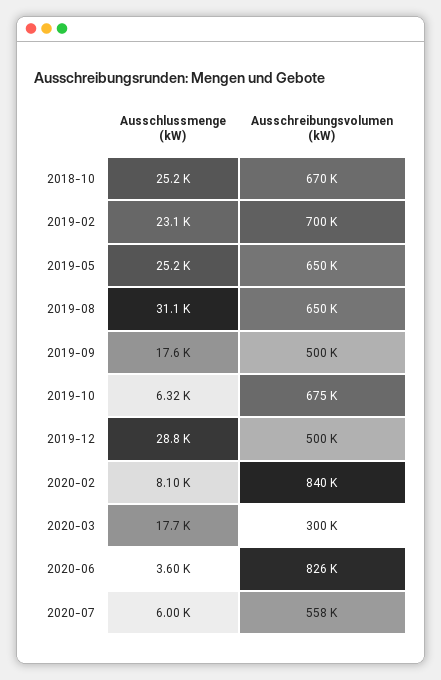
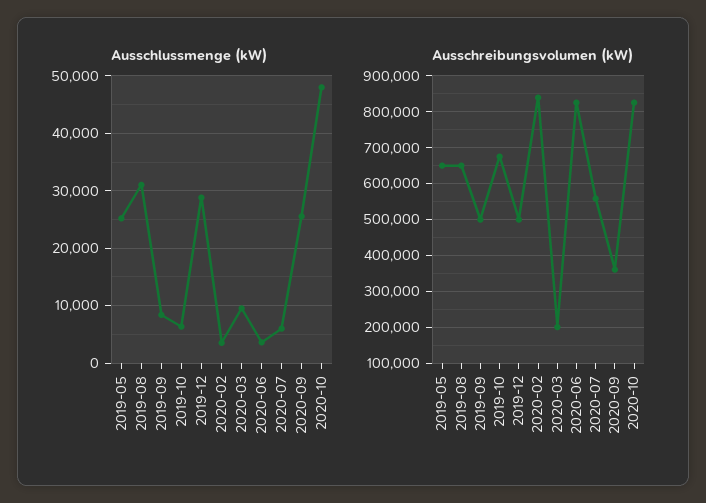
Ausschlussmenge (kW), 2018-10: 25200 -> none
Ausschreibungsvolumen (kW), 2018-10: 670000 -> none
Ausschlussmenge (kW), 2019-02: 23100 -> none
Ausschreibungsvolumen (kW), 2019-02: 700000 -> none
Ausschlussmenge (kW), 2019-09: 17600 -> 8000
Ausschlussmenge (kW), 2020-02: 8100 -> 4000
Ausschlussmenge (kW), 2020-03: 17700 -> 10000
Ausschreibungsvolumen (kW), 2020-03: 300000 -> 200000
Ausschlussmenge (kW), 2020-09: none -> 26000
Ausschlussmenge (kW), 2020-10: none -> 48000
Ausschreibungsvolumen (kW), 2020-09: none -> 360000
Ausschreibungsvolumen (kW), 2020-10: none -> 820000

